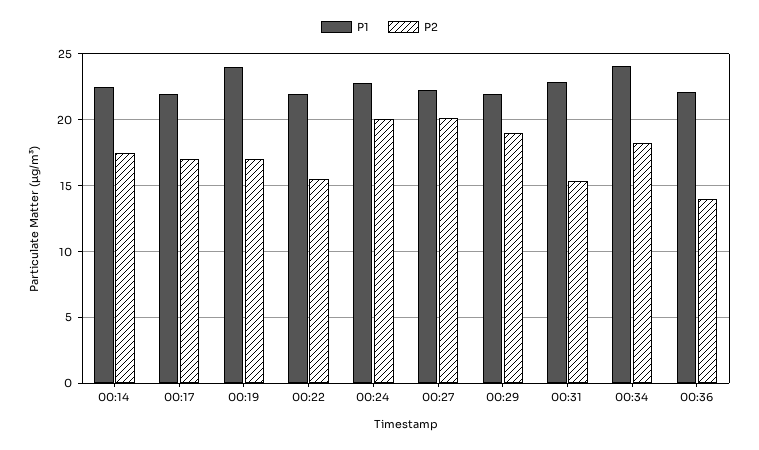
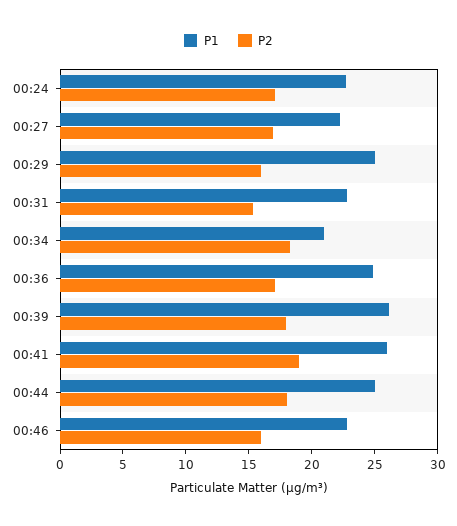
P1, 00:14: 22.5 -> none
P2, 00:14: 17.5 -> none
P1, 00:17: 22 -> none
P2, 00:17: 17 -> none
P1, 00:19: 24 -> none
P2, 00:19: 17 -> none
P1, 00:22: 22 -> none
P2, 00:22: 15.5 -> none
P2, 00:24: 20 -> 17
P2, 00:27: 20 -> 17
P1, 00:29: 22 -> 25
P2, 00:29: 19 -> 16
P1, 00:34: 24 -> 21
P1, 00:36: 22 -> 25
P2, 00:36: 14 -> 17
P1, 00:39: none -> 26
P2, 00:39: none -> 18
P1, 00:41: none -> 26
P2, 00:41: none -> 19
P1, 00:44: none -> 25
P2, 00:44: none -> 18
P1, 00:46: none -> 23
P2, 00:46: none -> 16

